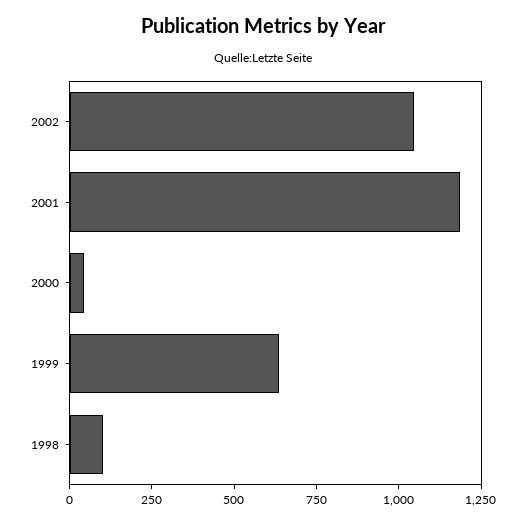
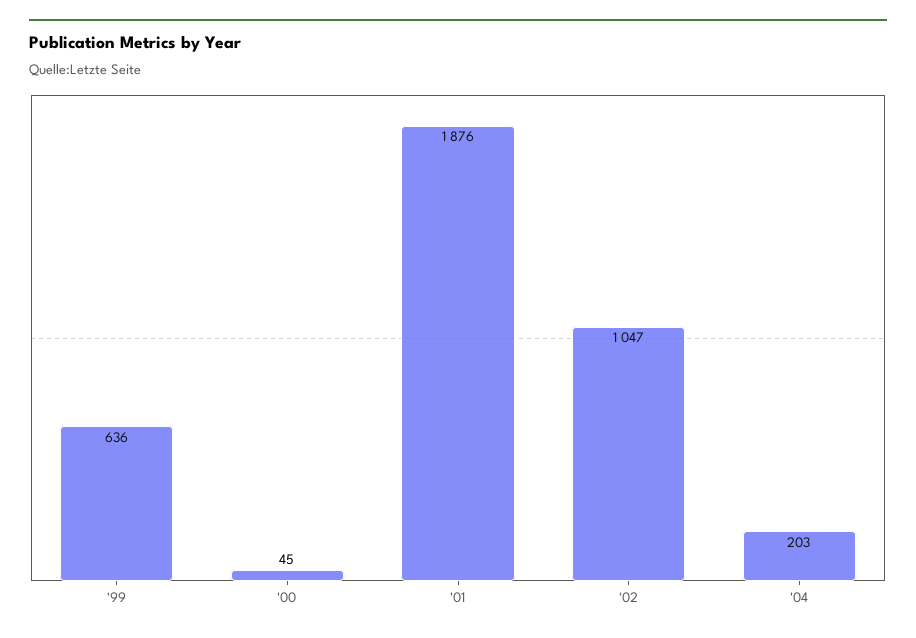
2001: 1200 -> 1876
1998: 100 -> none
'04: none -> 203

